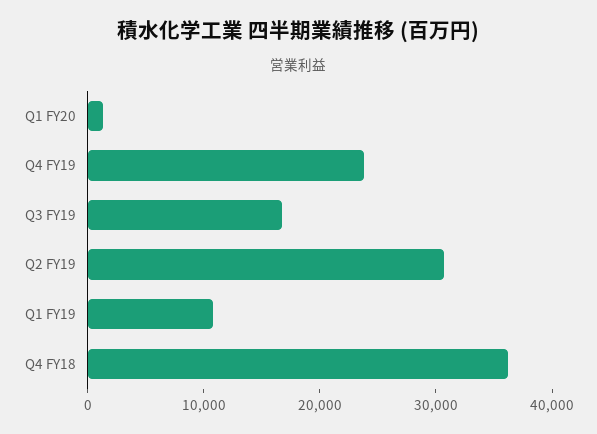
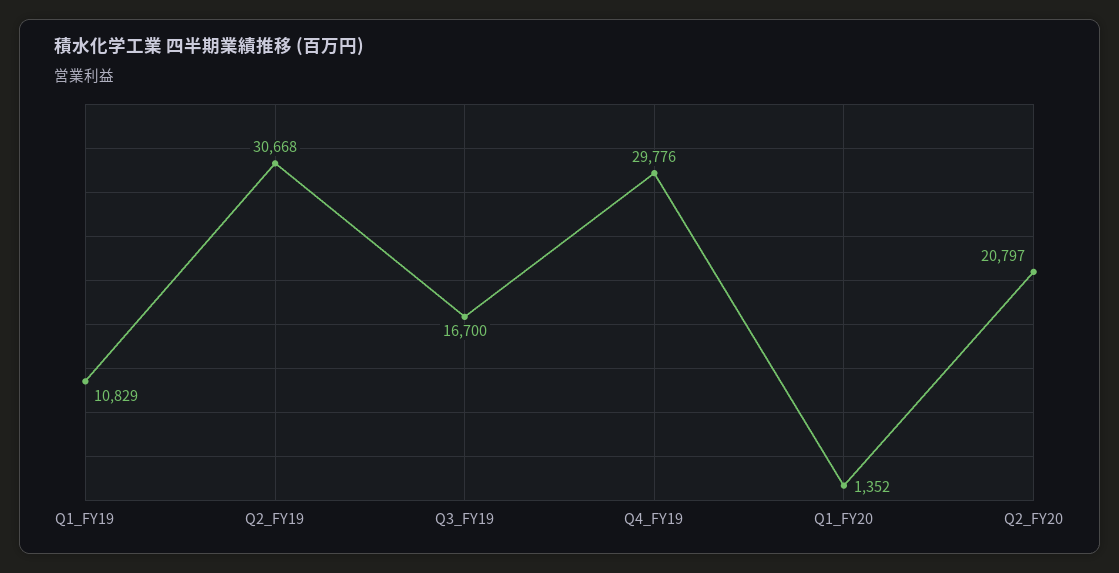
Q4 FY19: 24000 -> 29776
Q4 FY18: 36000 -> none
Q2_FY20: none -> 20797

